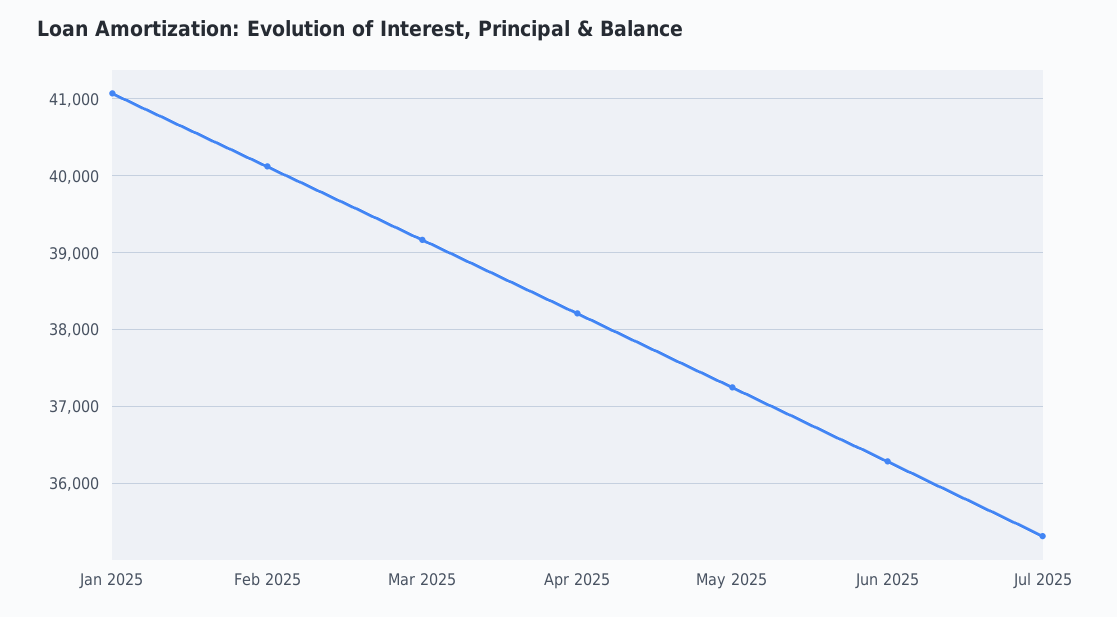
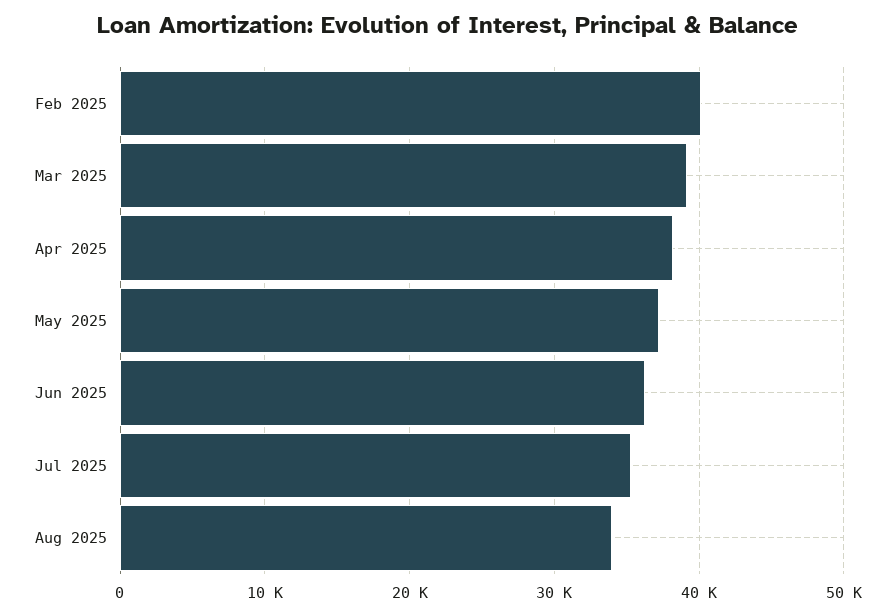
Jan 2025: 41100 -> none
Aug 2025: none -> 34000

